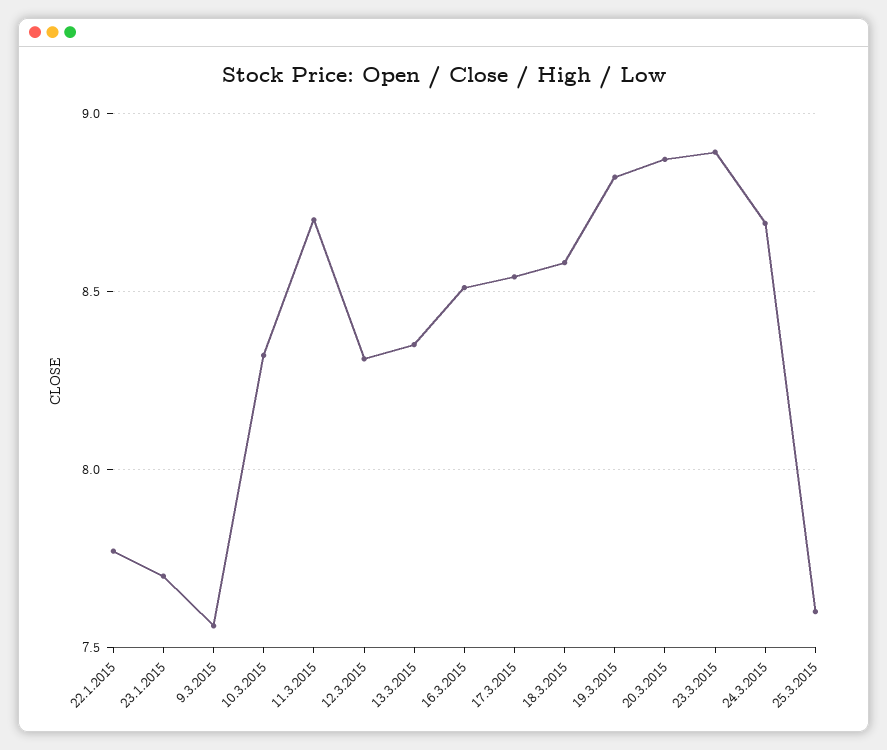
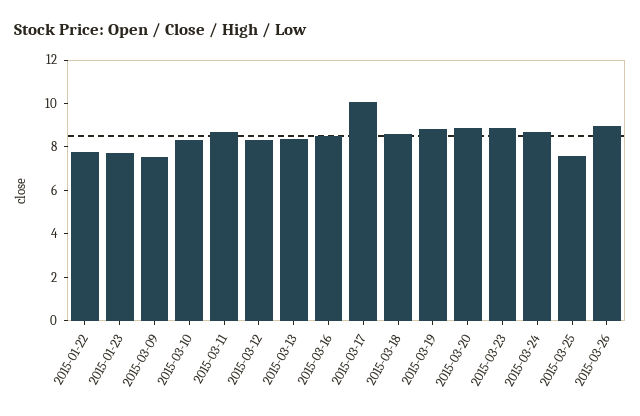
17.3.2015: 8.55 -> 10
2015-03-26: none -> 9

